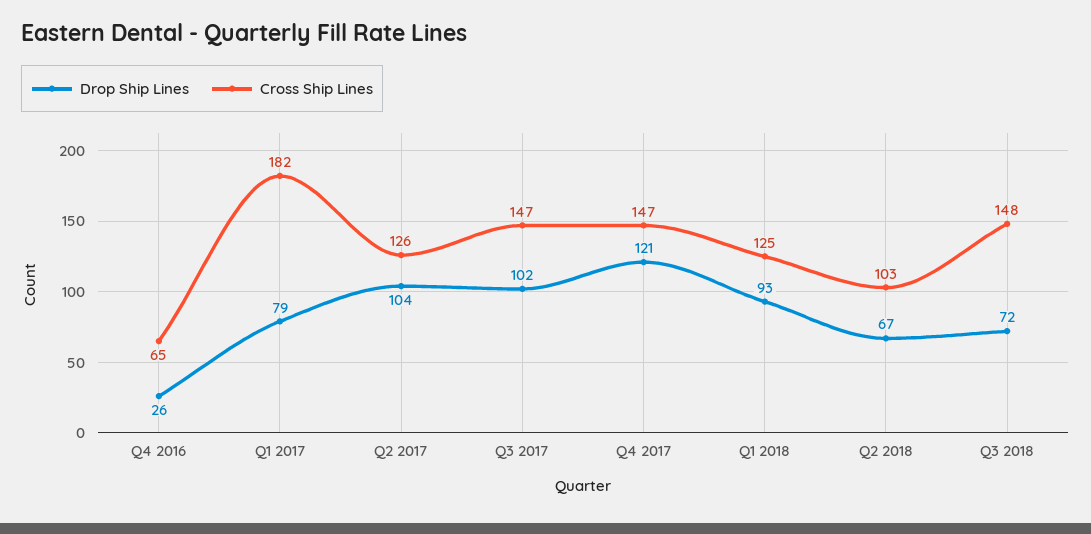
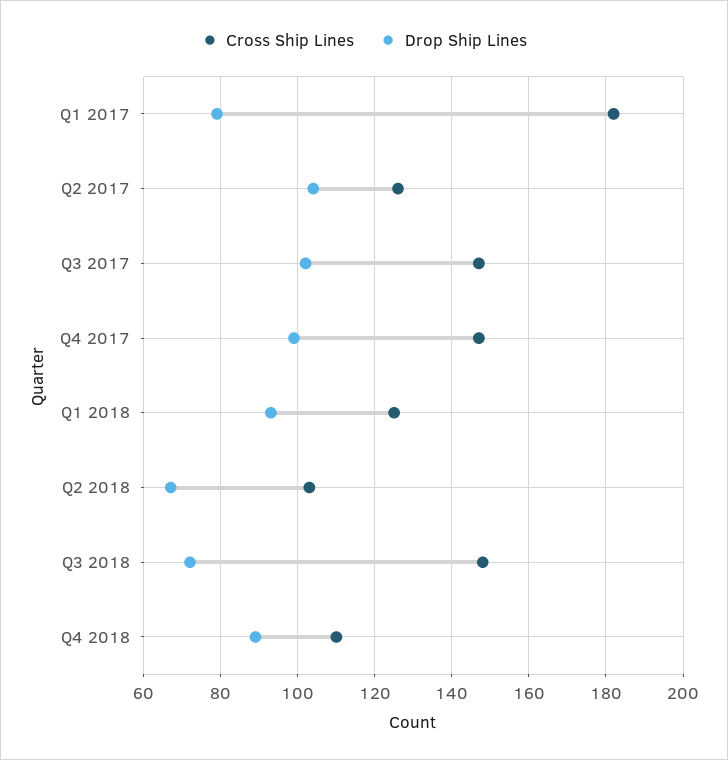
Drop Ship Lines, Q4 2016: 26 -> none
Cross Ship Lines, Q4 2016: 65 -> none
Drop Ship Lines, Q4 2017: 121 -> 100
Cross Ship Lines, Q4 2018: none -> 110
Drop Ship Lines, Q4 2018: none -> 90

